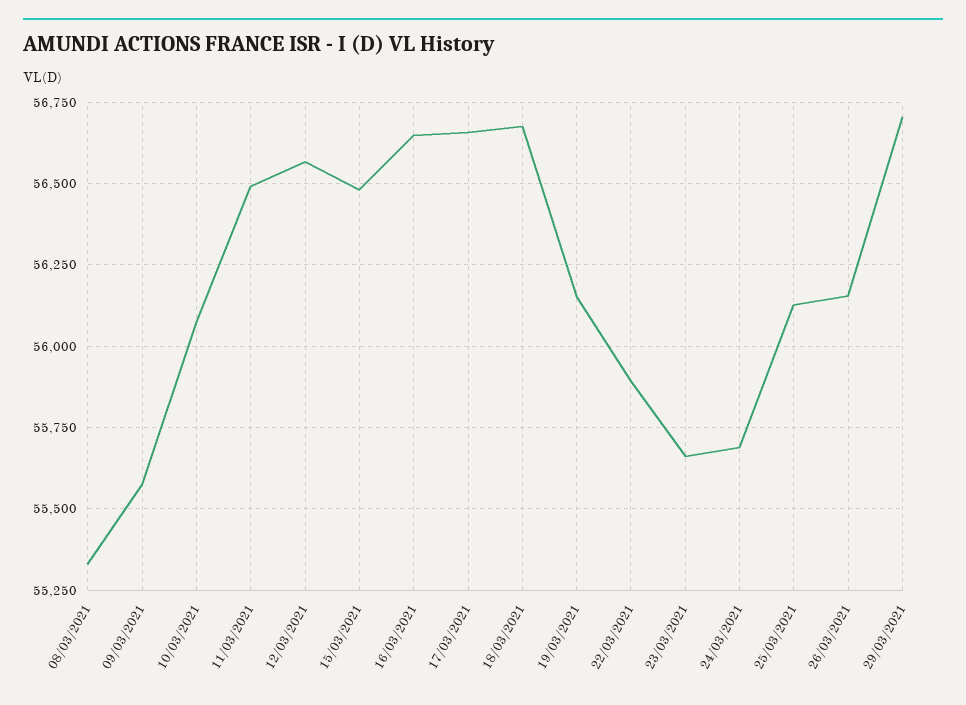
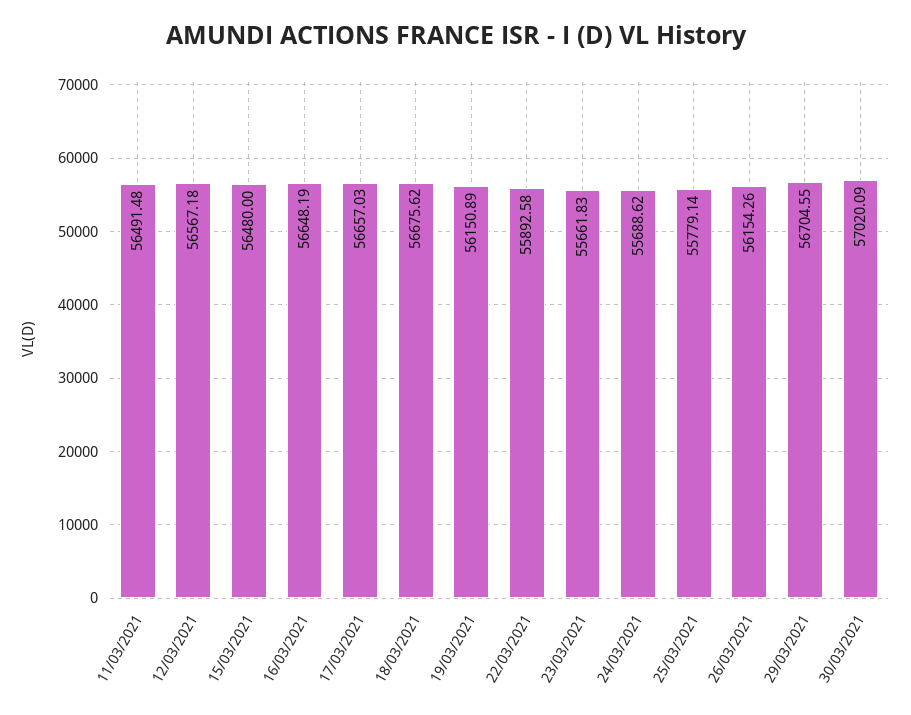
08/03/2021: 55325 -> none
09/03/2021: 55575 -> none
10/03/2021: 56075 -> none
25/03/2021: 56125 -> 55779.14
30/03/2021: none -> 57020.09

